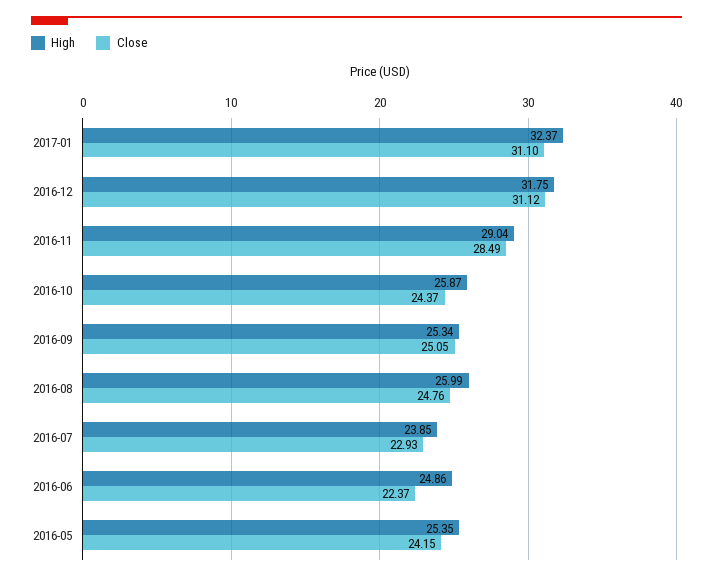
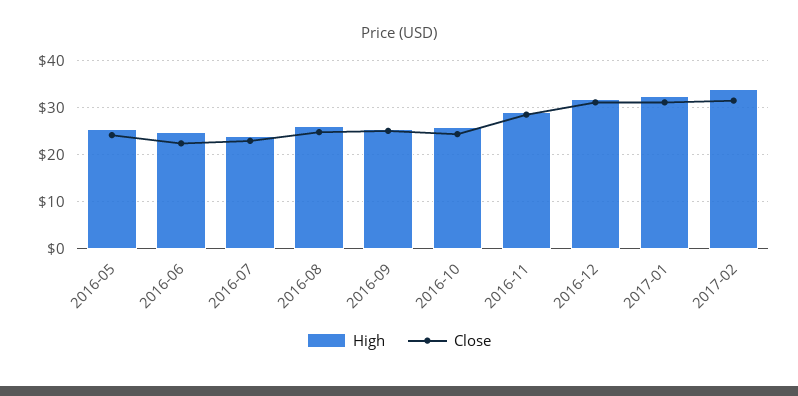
High, 2017-02: none -> 34
Close, 2017-02: none -> 32

